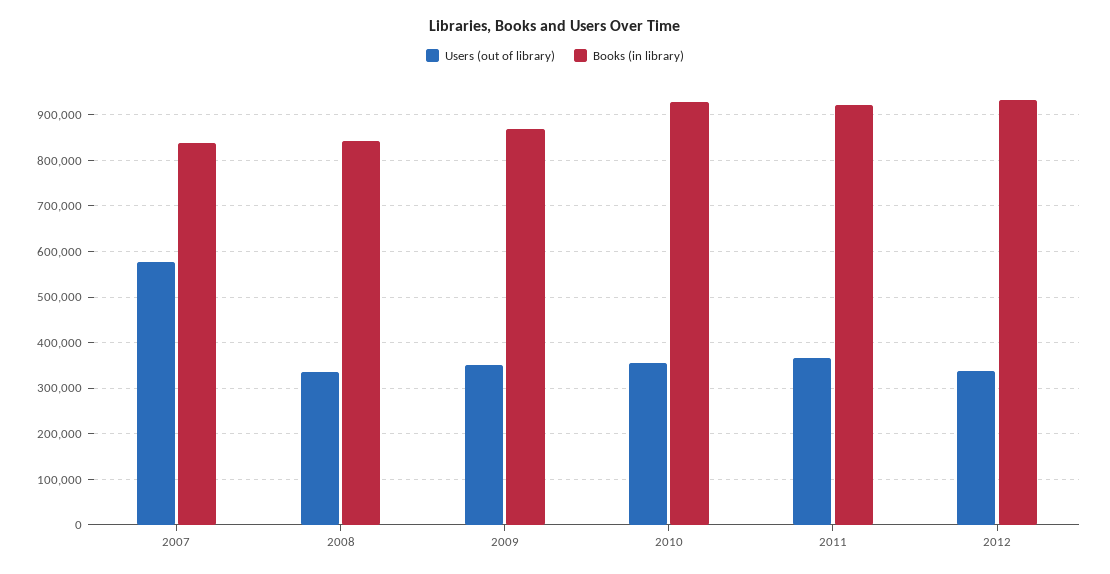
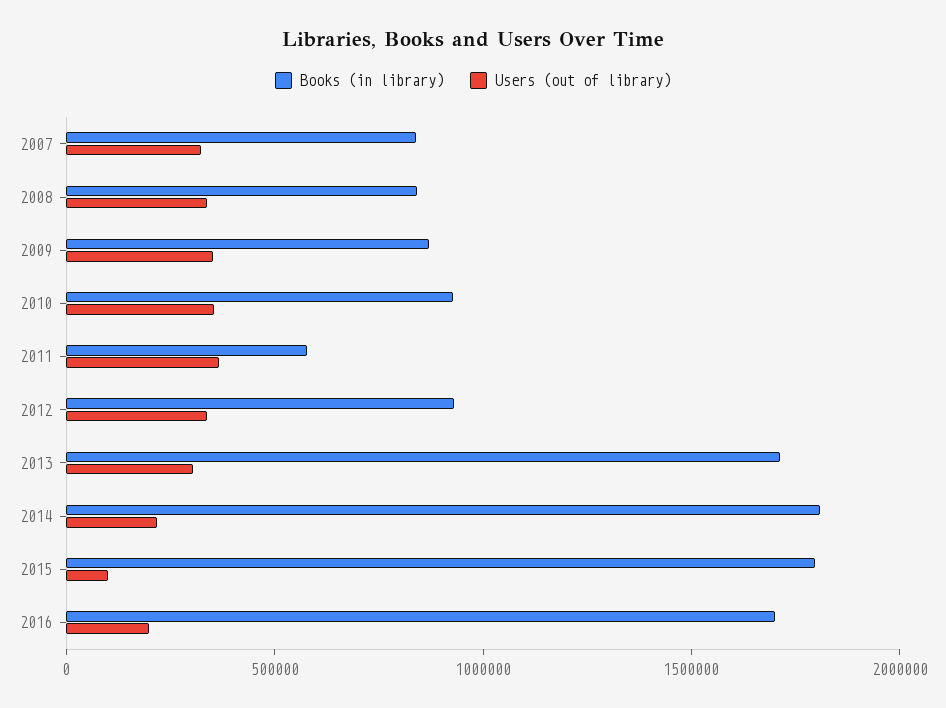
Users (out of library), 2007: 580000 -> 300000
Books (in library), 2011: 920000 -> 600000
Books (in library), 2013: none -> 1700000
Users (out of library), 2013: none -> 300000
Books (in library), 2014: none -> 1800000
Users (out of library), 2014: none -> 200000
Books (in library), 2015: none -> 1800000
Users (out of library), 2015: none -> 100000
Books (in library), 2016: none -> 1700000
Users (out of library), 2016: none -> 200000

